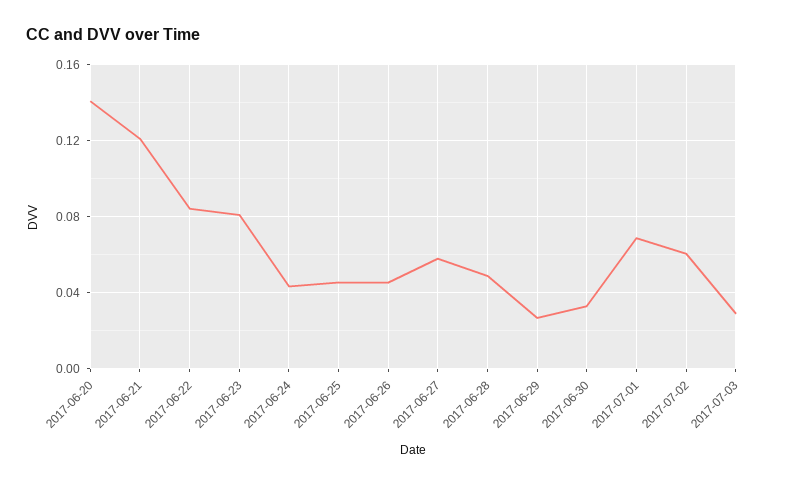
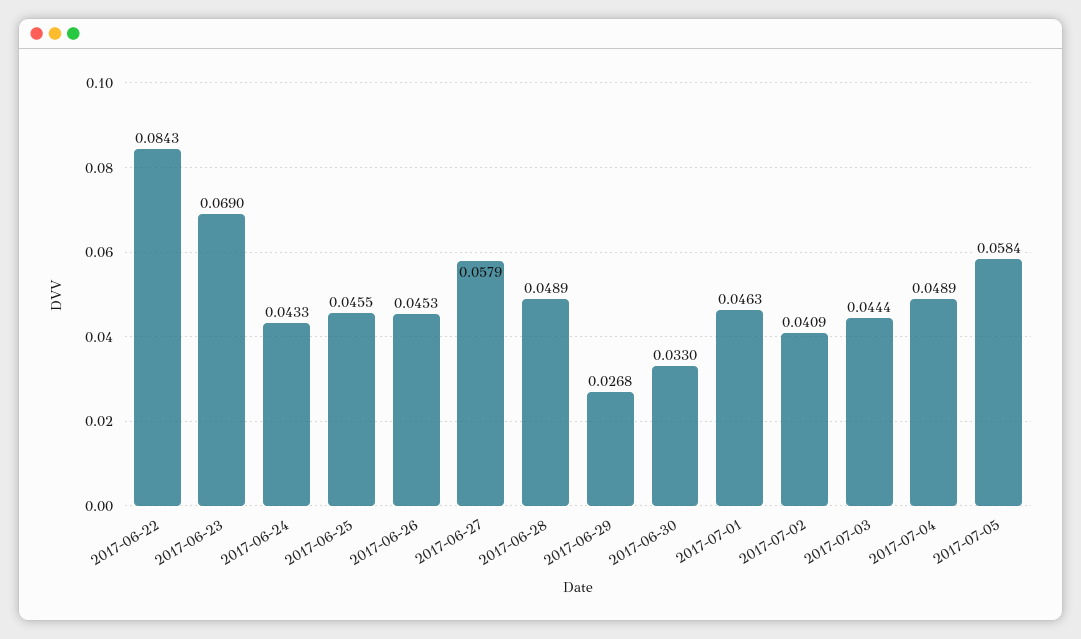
2017-06-20: 0.14 -> none
2017-06-21: 0.12 -> none
2017-06-23: 0.08 -> 0.069
2017-07-01: 0.07 -> 0.0463
2017-07-02: 0.06 -> 0.0409
2017-07-03: 0.03 -> 0.0444
2017-07-04: none -> 0.0489
2017-07-05: none -> 0.0584

